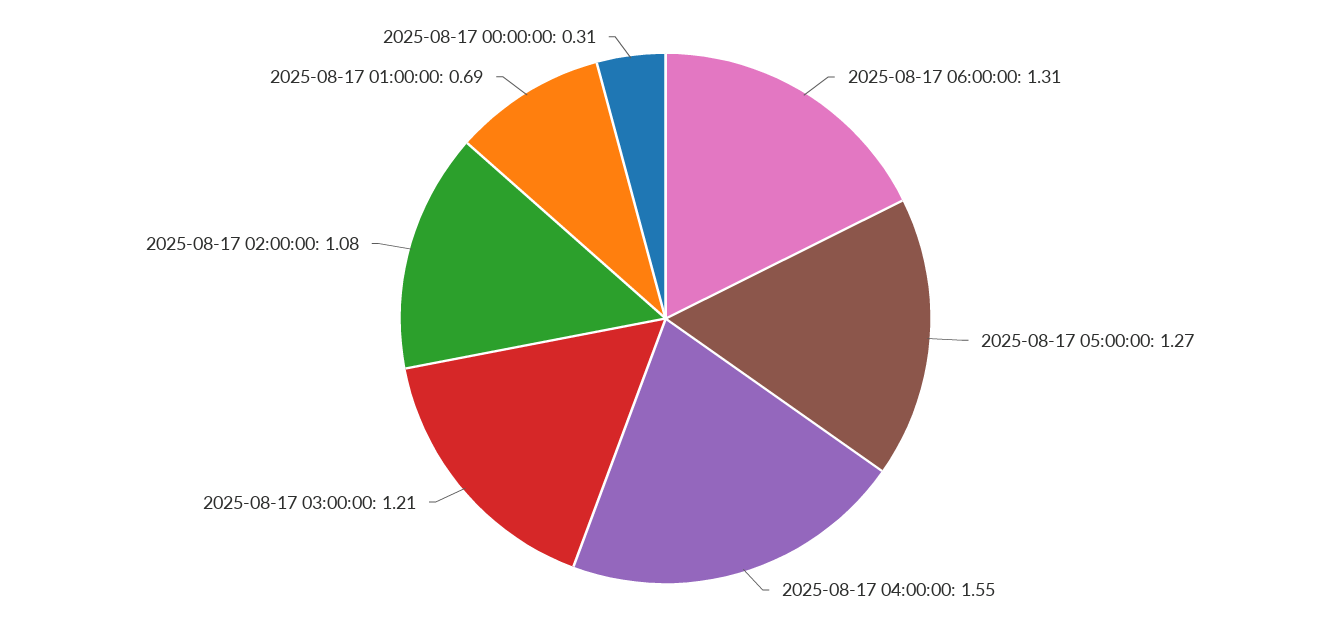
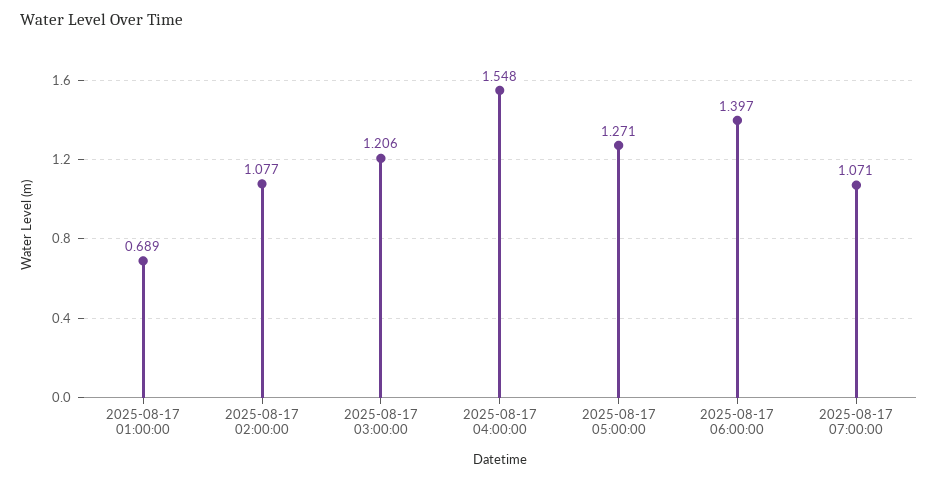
2025-08-17 06:00:00: 1.31 -> 1.397
2025-08-17 00:00:00: 0.31 -> none
2025-08-17 07:00:00: none -> 1.071

